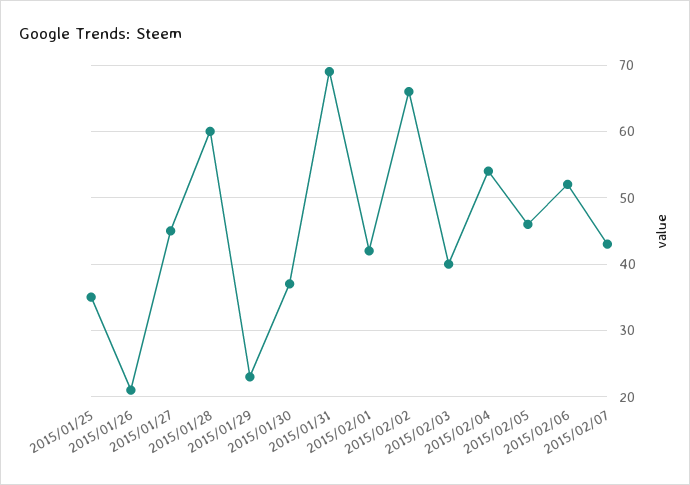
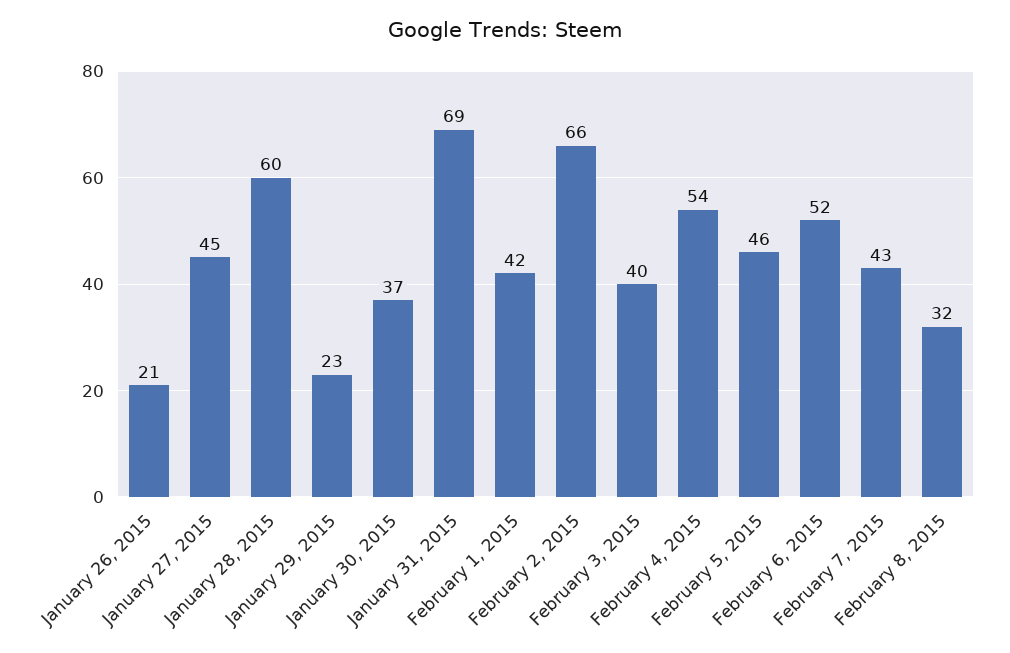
2015/01/25: 35 -> none
February 8, 2015: none -> 32

